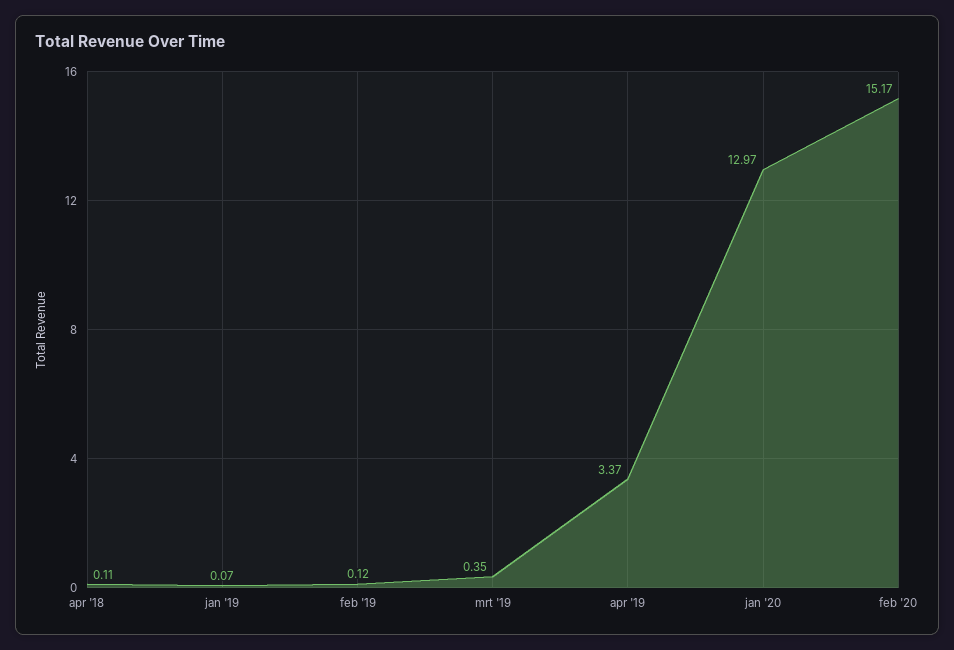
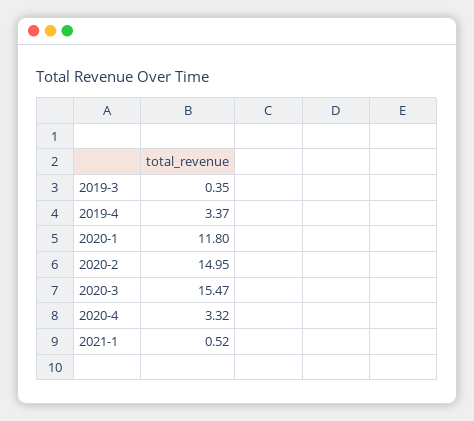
apr '18: 0.11 -> none
jan '19: 0.07 -> none
feb '19: 0.12 -> none
jan '20: 12.97 -> 11.8
feb '20: 15.17 -> 14.95
2020-3: none -> 15.47
2020-4: none -> 3.32
2021-1: none -> 0.52

